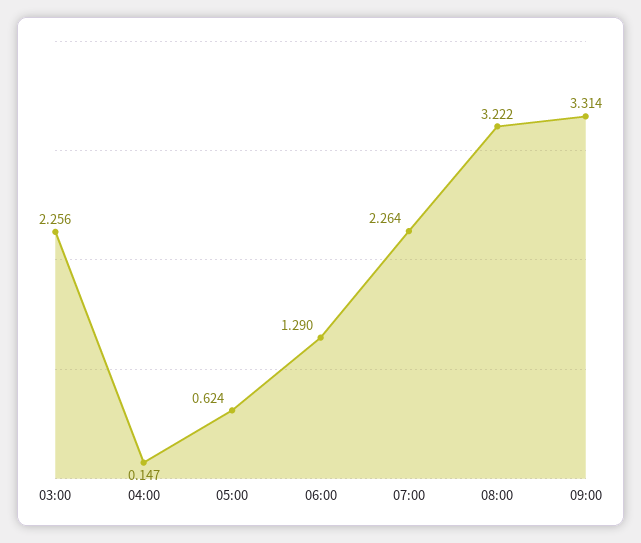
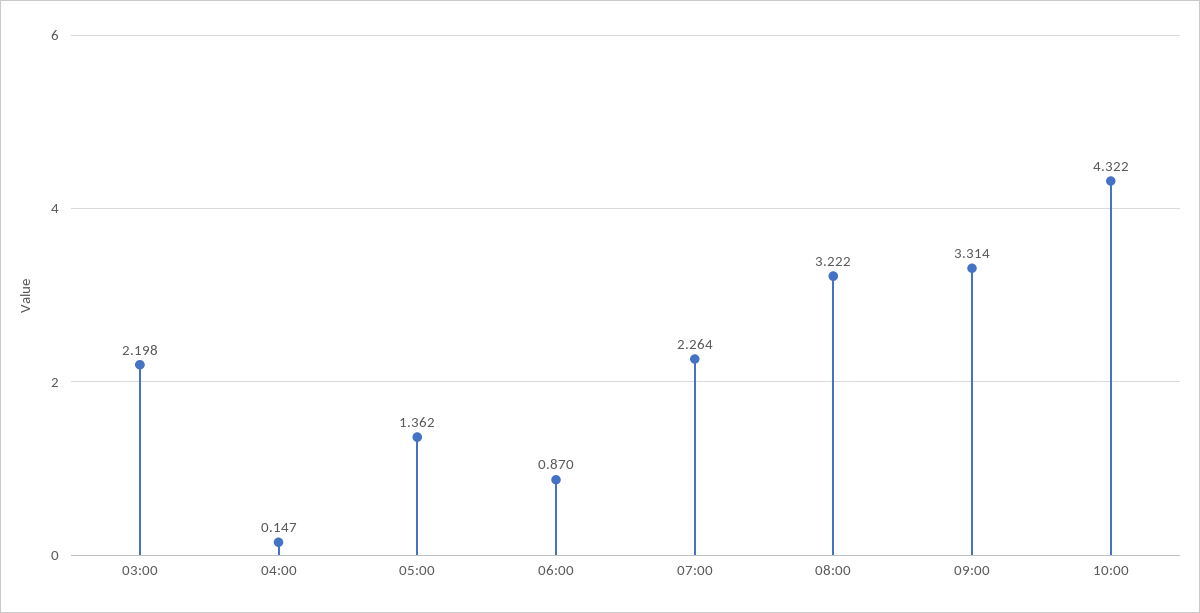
03:00: 2.256 -> 2.198
05:00: 0.624 -> 1.362
06:00: 1.29 -> 0.87
10:00: none -> 4.322

